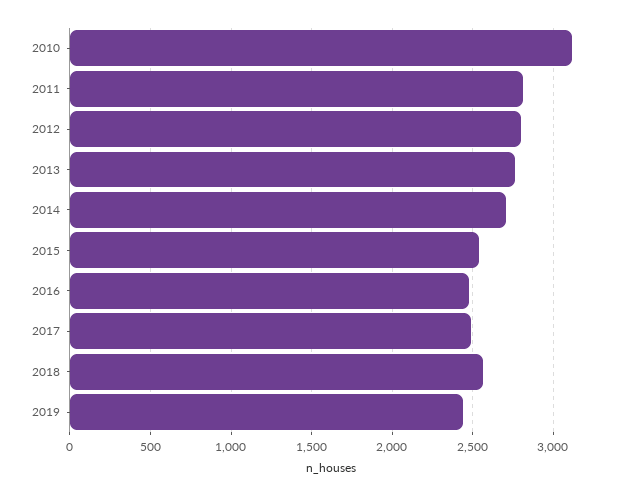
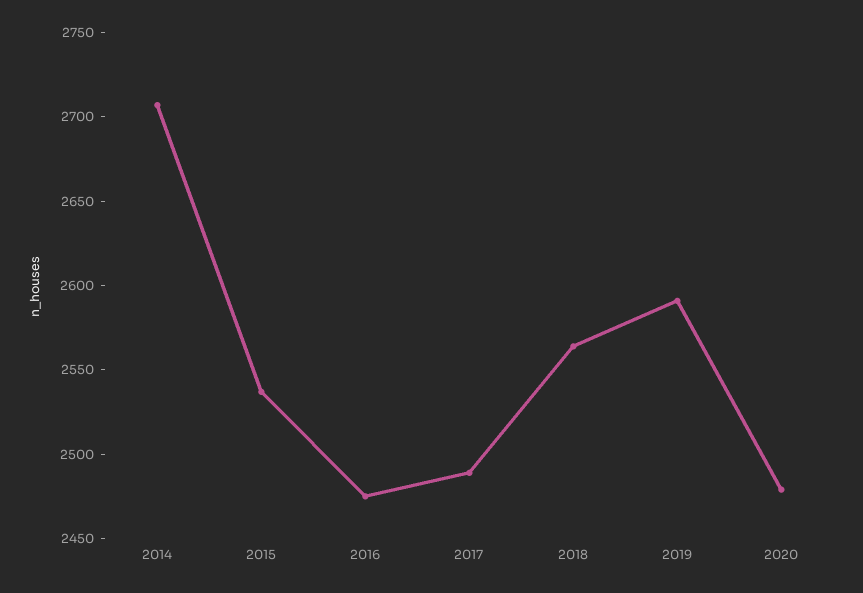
2010: 3100 -> none
2011: 2800 -> none
2012: 2800 -> none
2013: 2750 -> none
2019: 2450 -> 2590
2020: none -> 2480

